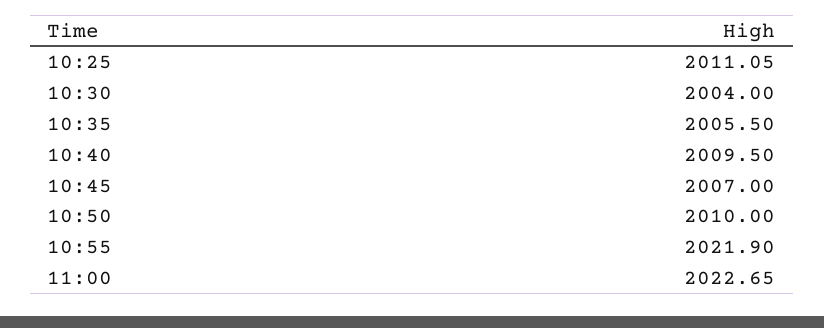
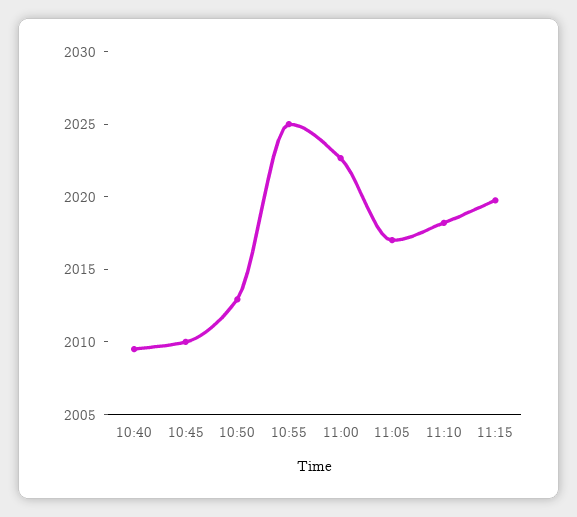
10:25: 2011.05 -> none
10:30: 2004 -> none
10:35: 2005.5 -> none
10:45: 2007 -> 2010
10:50: 2010 -> 2013
10:55: 2021.9 -> 2025
11:05: none -> 2017
11:10: none -> 2018
11:15: none -> 2020

